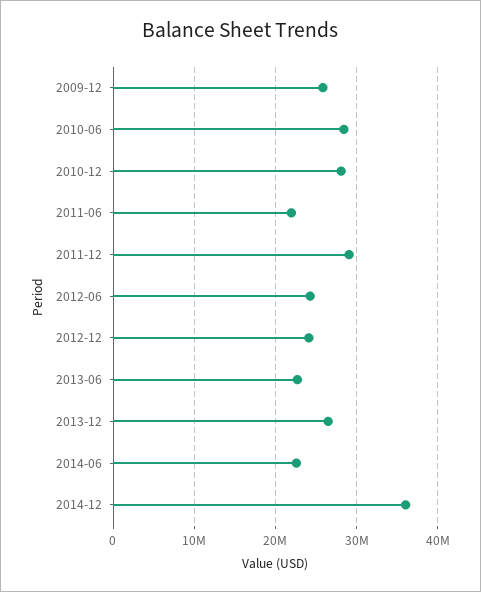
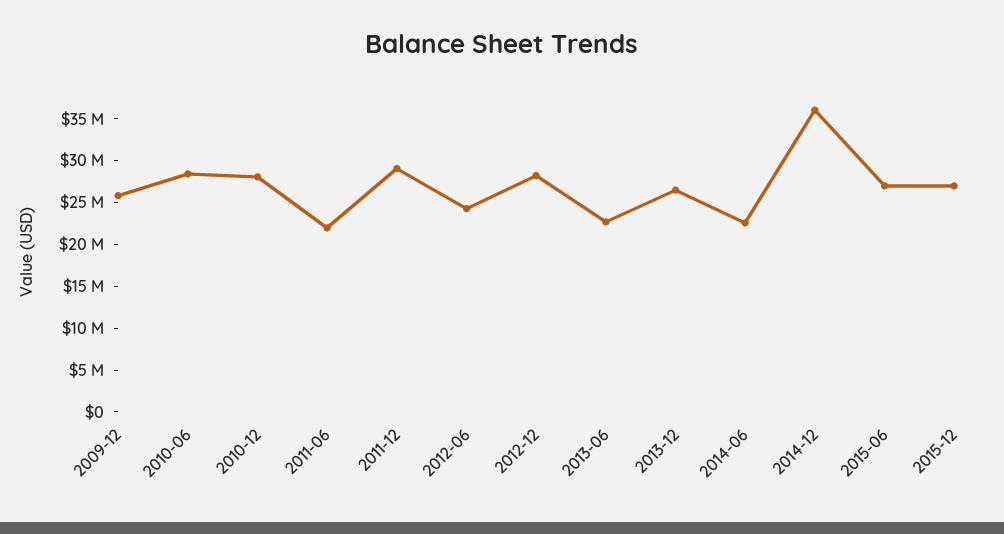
2012-12: 24000000 -> 28000000
2015-06: none -> 27000000
2015-12: none -> 27000000

